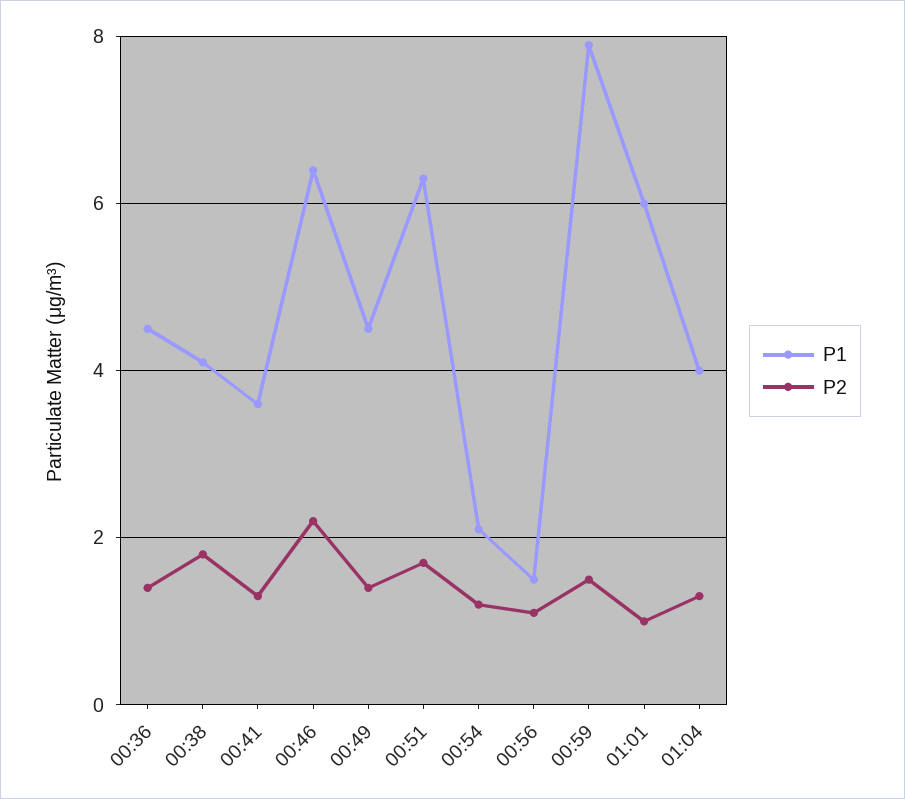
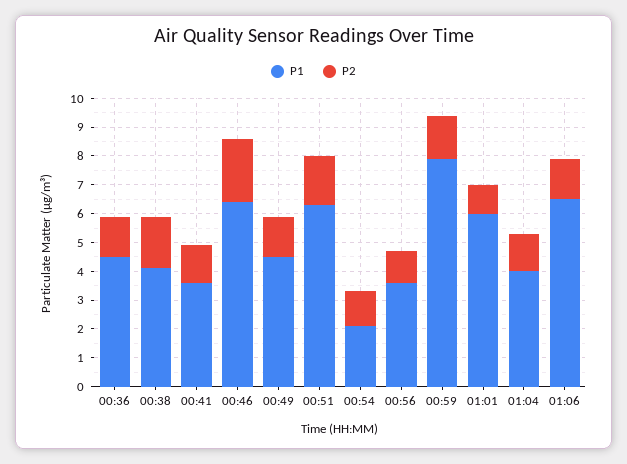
P1, 00:56: 1.5 -> 3.5
P1, 01:06: none -> 6.5
P2, 01:06: none -> 1.5

